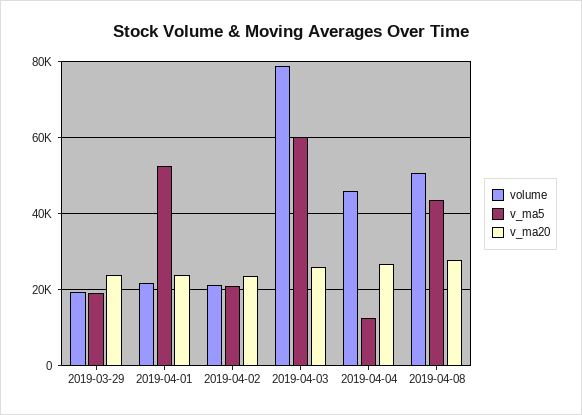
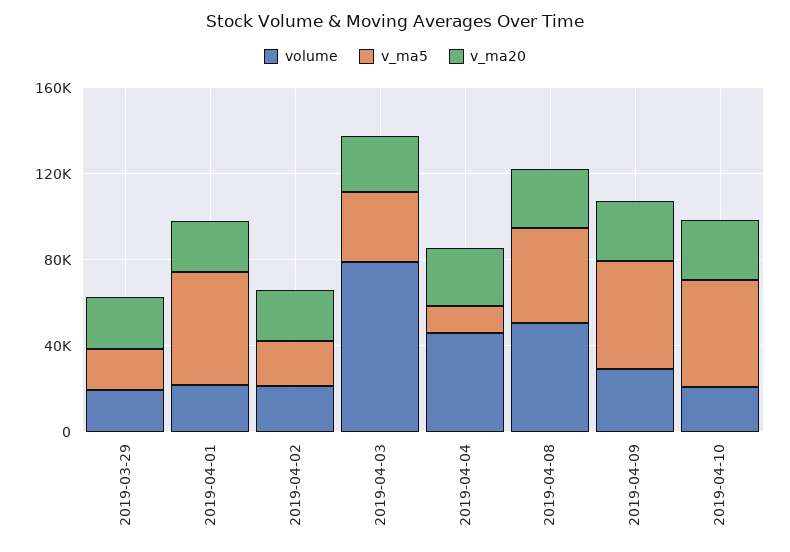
v_ma5, 2019-04-03: 60000 -> 30000
volume, 2019-04-09: none -> 30000
v_ma5, 2019-04-09: none -> 50000
v_ma20, 2019-04-09: none -> 30000
volume, 2019-04-10: none -> 20000
v_ma5, 2019-04-10: none -> 50000
v_ma20, 2019-04-10: none -> 30000

